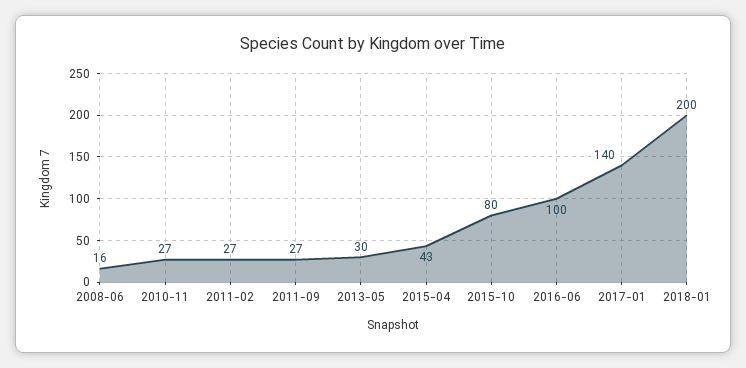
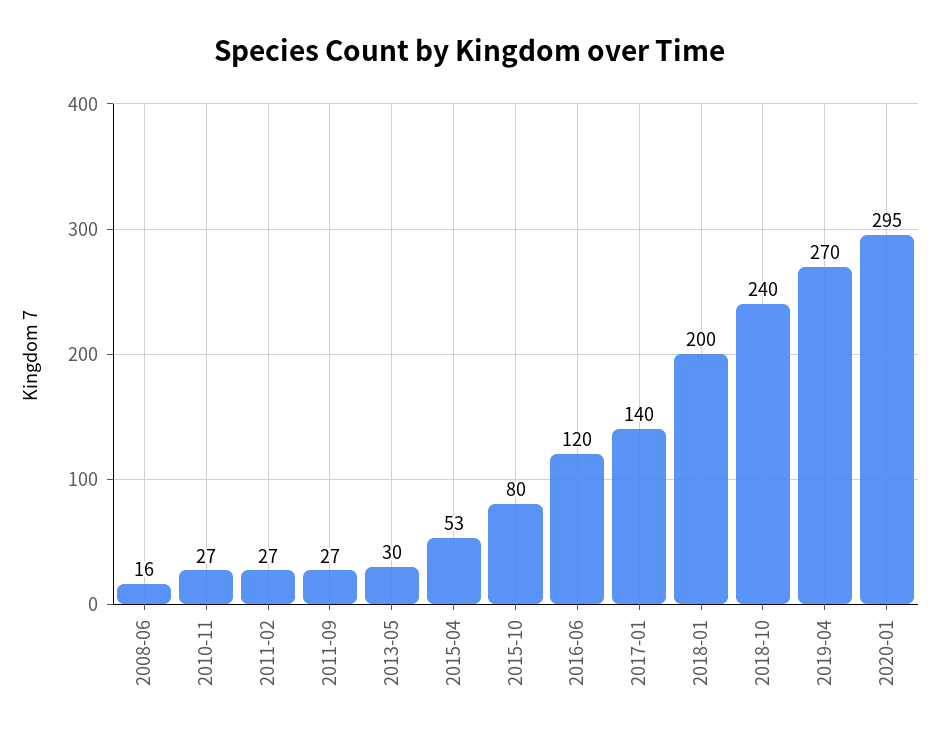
2015-04: 43 -> 53
2016-06: 100 -> 120
2018-10: none -> 240
2019-04: none -> 270
2020-01: none -> 295

